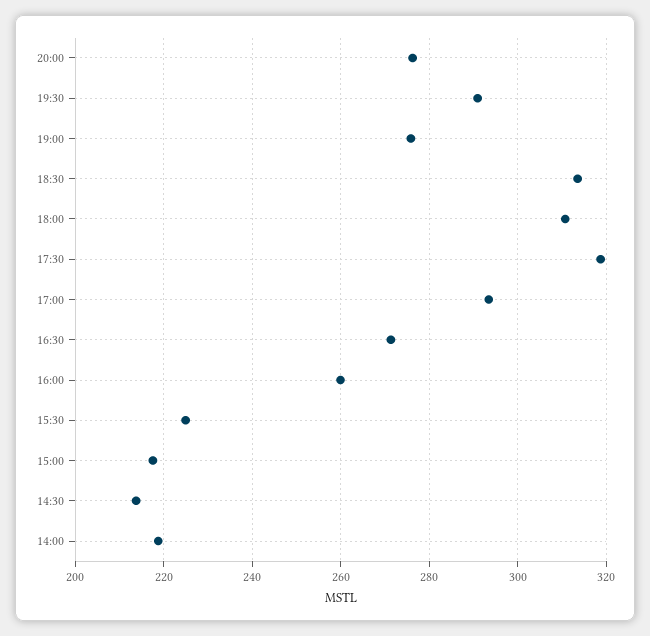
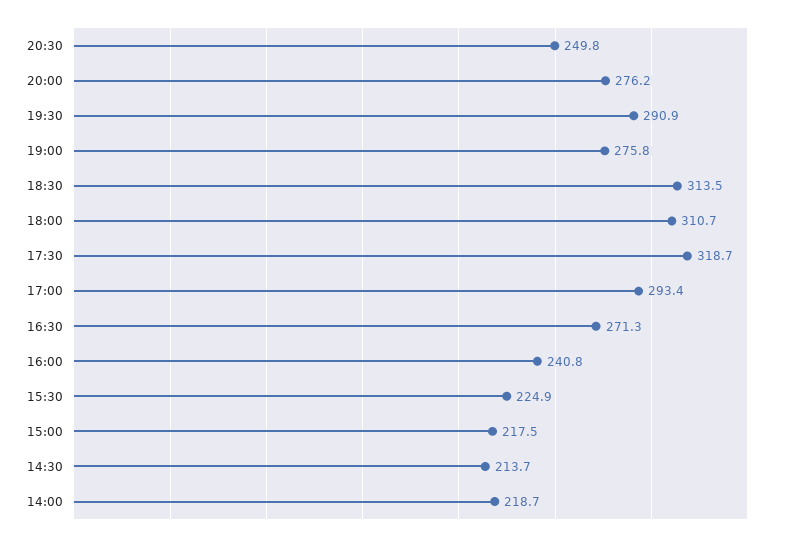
16:00: 260 -> 240.8
20:30: none -> 249.8

